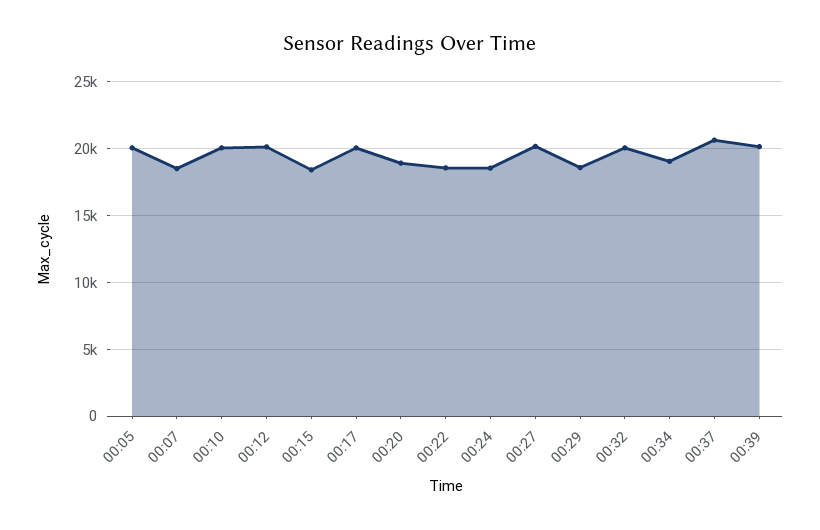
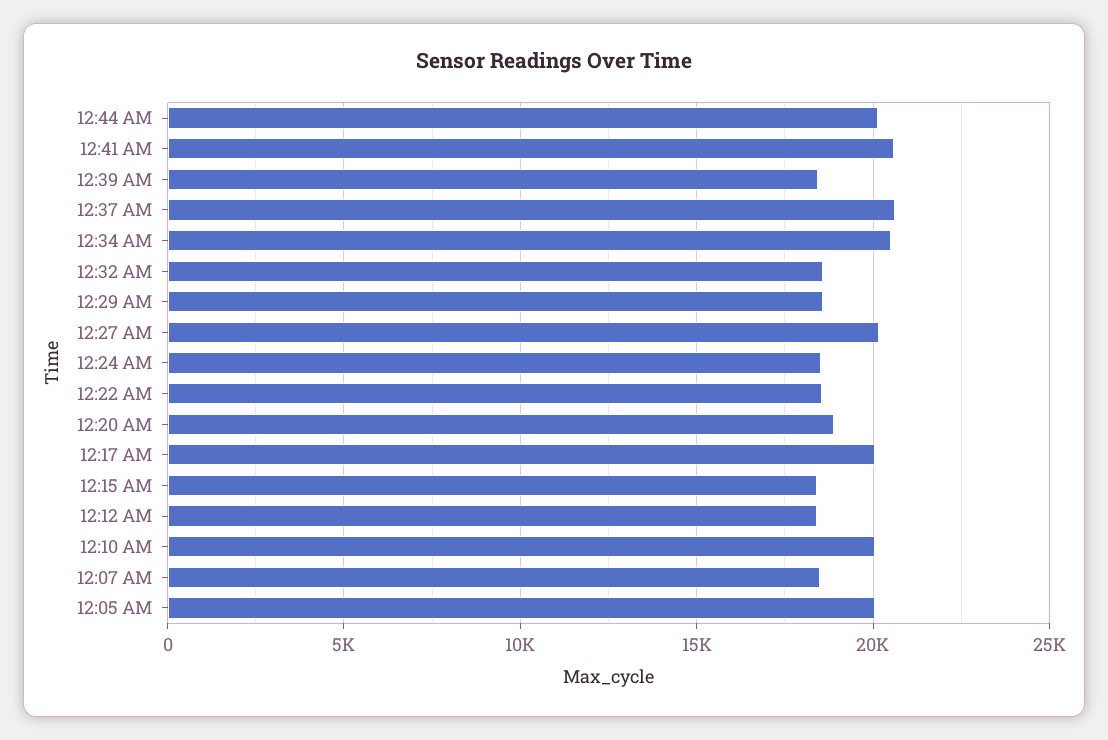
00:12: 20000 -> 18500
00:32: 20000 -> 18500
00:34: 19000 -> 20500
00:39: 20000 -> 18500
12:44 AM: none -> 20000
12:41 AM: none -> 20500

